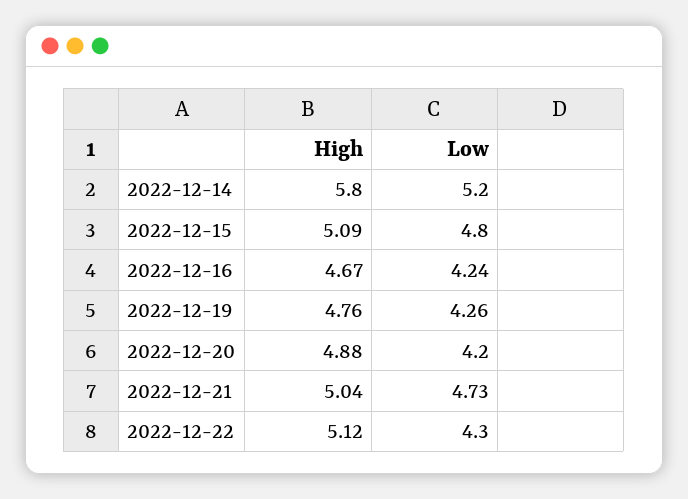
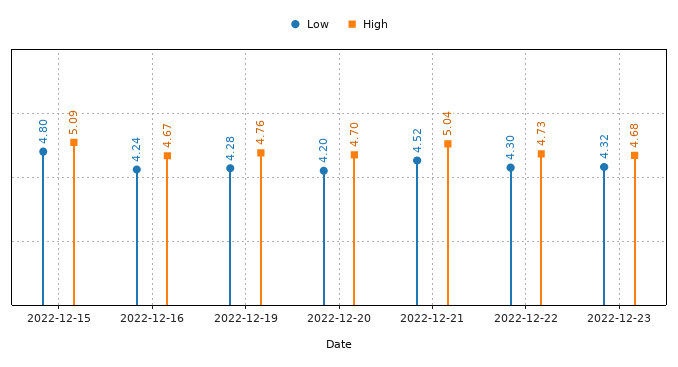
High, 2022-12-14: 5.8 -> none
Low, 2022-12-14: 5.2 -> none
Low, 2022-12-19: 4.26 -> 4.28
High, 2022-12-20: 4.88 -> 4.7
Low, 2022-12-21: 4.73 -> 4.52
High, 2022-12-22: 5.12 -> 4.73
Low, 2022-12-23: none -> 4.32
High, 2022-12-23: none -> 4.68

